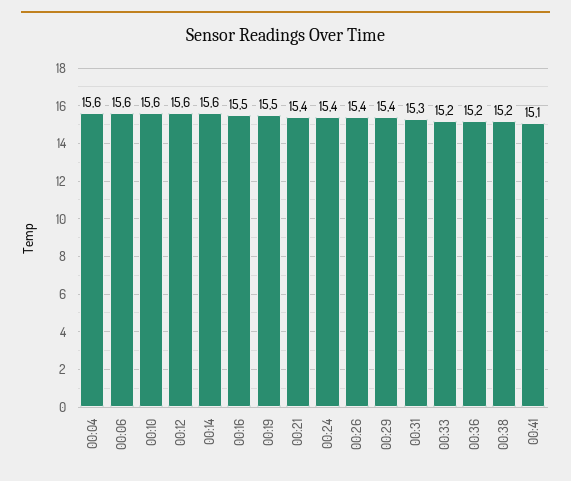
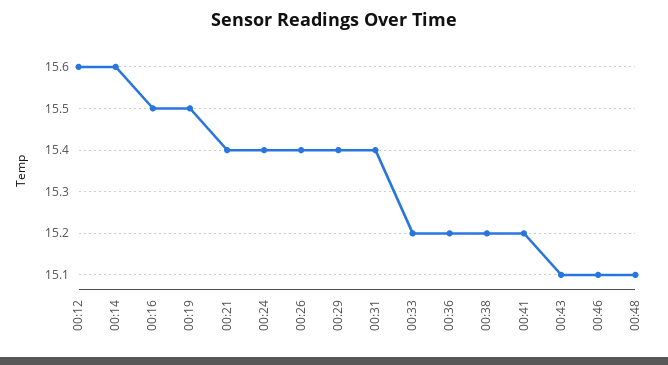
00:04: 15.6 -> none
00:06: 15.6 -> none
00:10: 15.6 -> none
00:31: 15.3 -> 15.4
00:41: 15.1 -> 15.2
00:43: none -> 15.1
00:46: none -> 15.1
00:48: none -> 15.1

